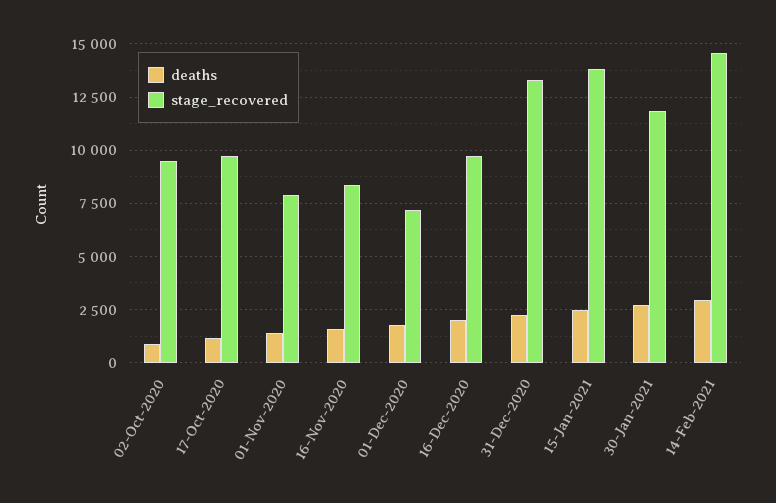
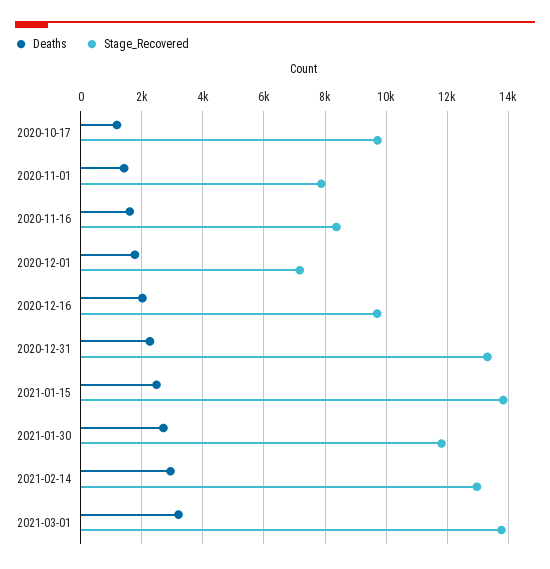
deaths, 02-Oct-2020: 1000 -> none
stage_recovered, 02-Oct-2020: 9500 -> none
stage_recovered, 14-Feb-2021: 14500 -> 13000
deaths, 2021-03-01: none -> 3200
stage_recovered, 2021-03-01: none -> 13800

